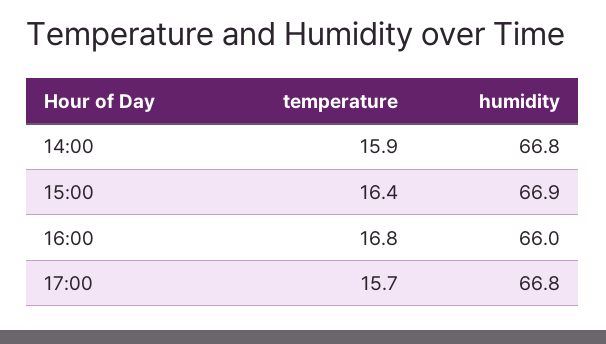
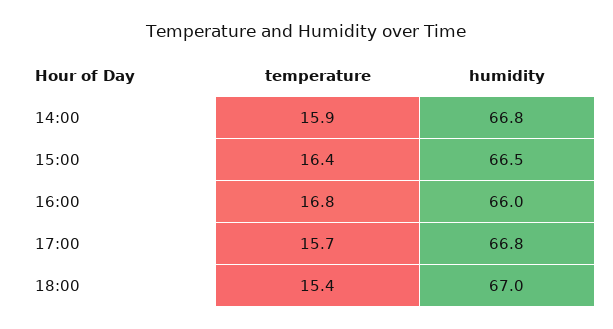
humidity, 15:00: 66.9 -> 66.5
temperature, 18:00: none -> 15.4
humidity, 18:00: none -> 67

